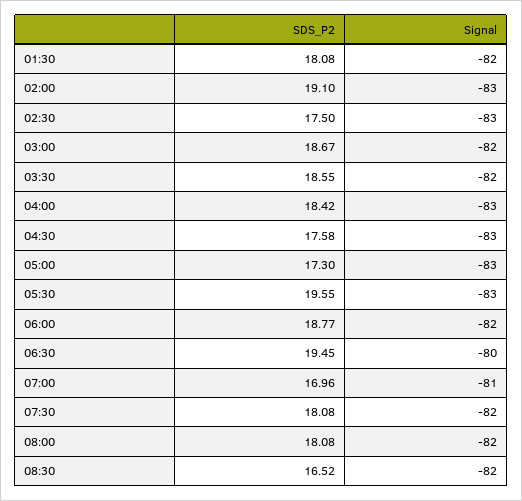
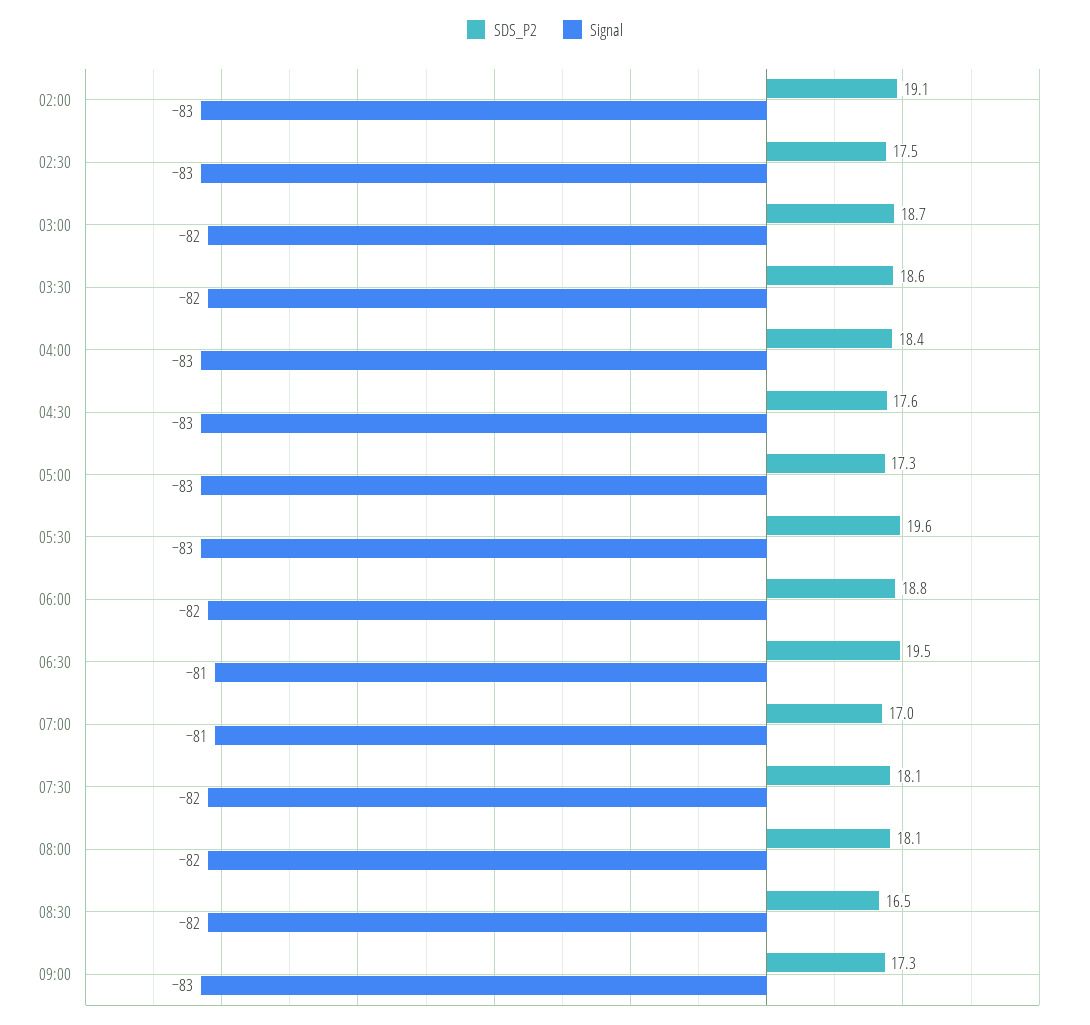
SDS_P2, 01:30: 18.08 -> none
Signal, 01:30: -82 -> none
Signal, 06:30: -80 -> -81
SDS_P2, 09:00: none -> 17.3
Signal, 09:00: none -> -83

